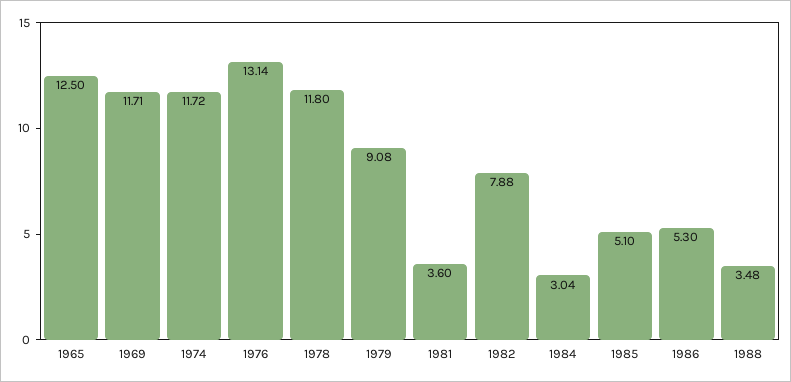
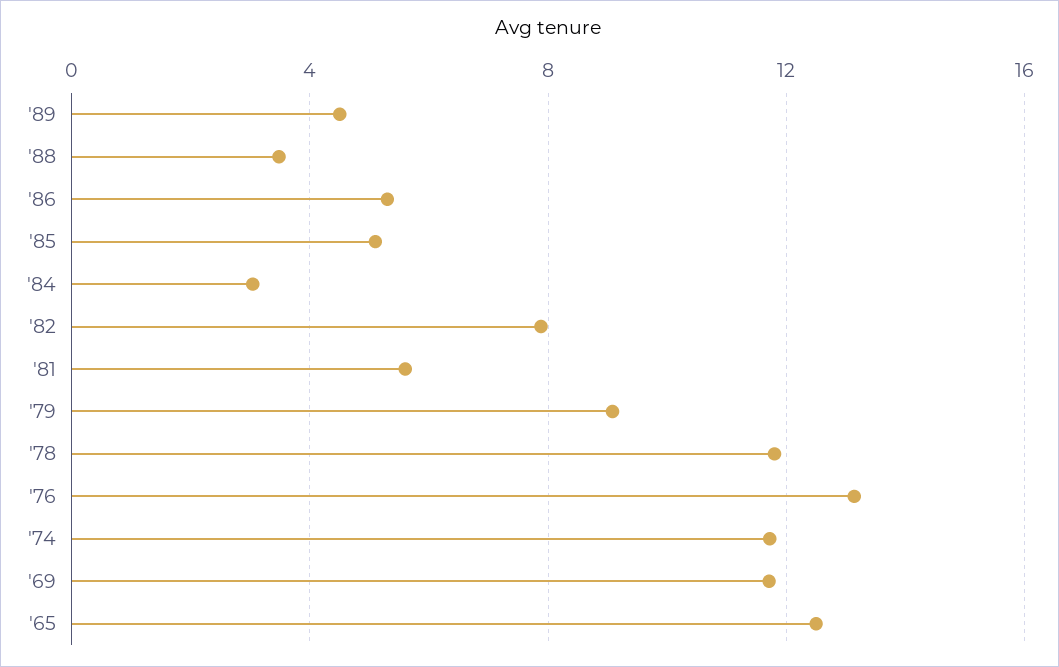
1981: 3.6 -> 5.5
'89: none -> 4.5

